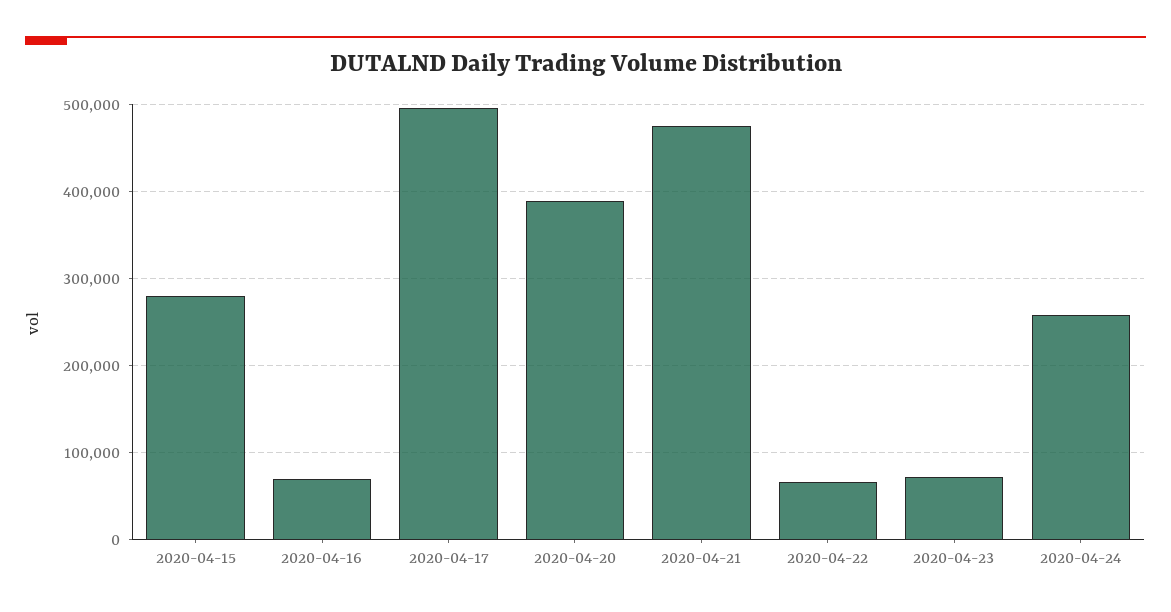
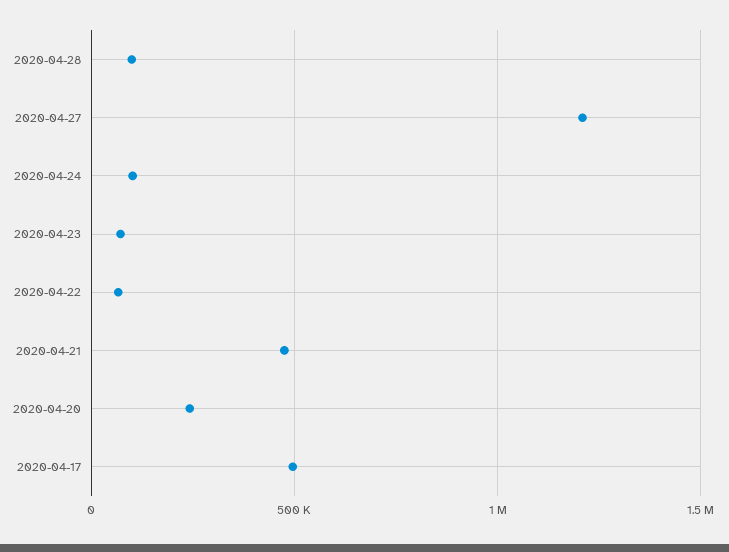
2020-04-15: 280000 -> none
2020-04-16: 70000 -> none
2020-04-20: 390000 -> 250000
2020-04-24: 260000 -> 100000
2020-04-28: none -> 100000
2020-04-27: none -> 1200000

